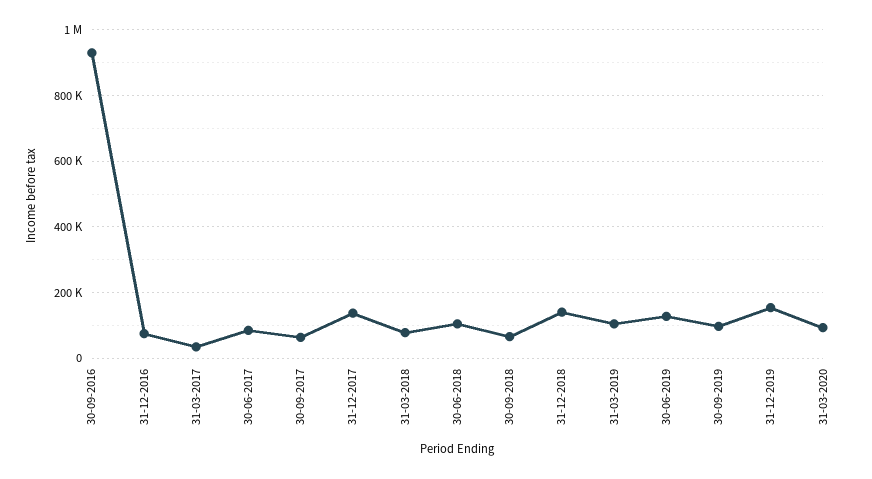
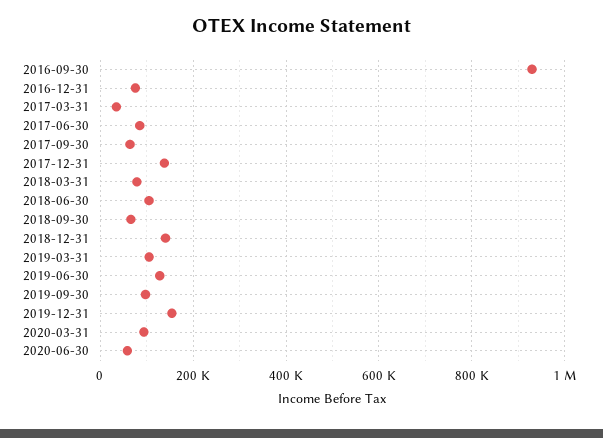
2020-06-30: none -> 60000

